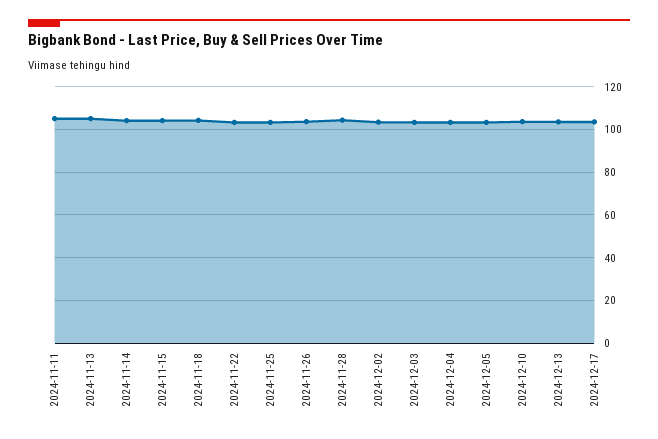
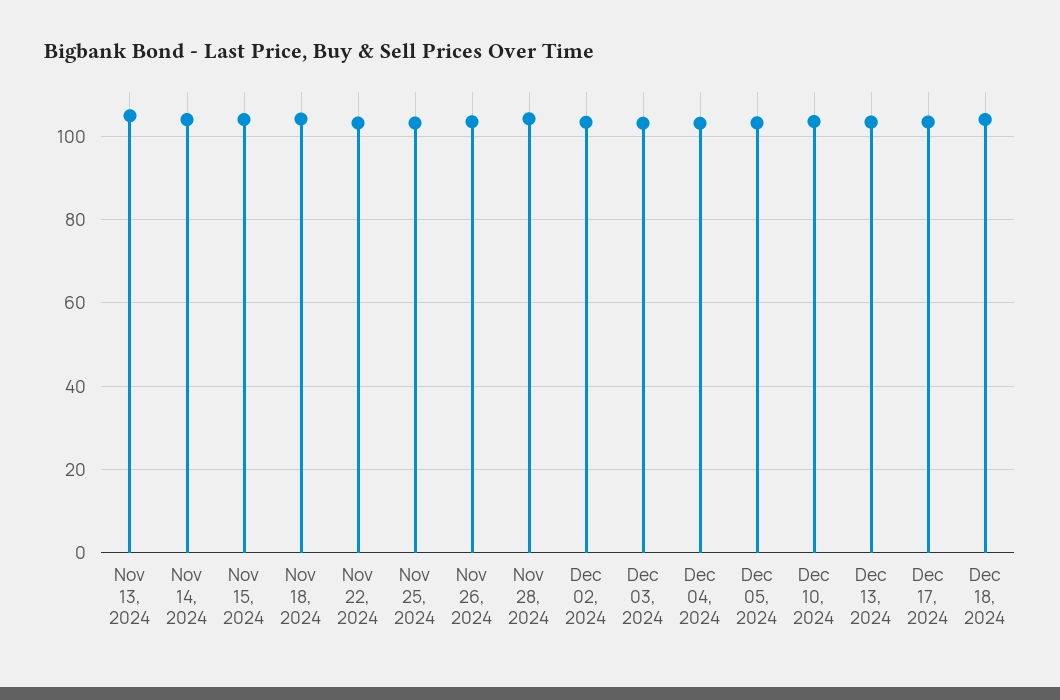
2024-11-11: 105 -> none
Dec 18, 2024: none -> 104

